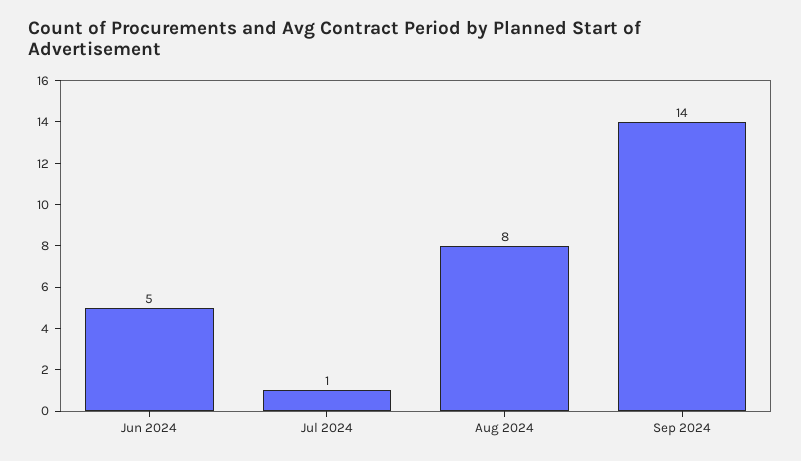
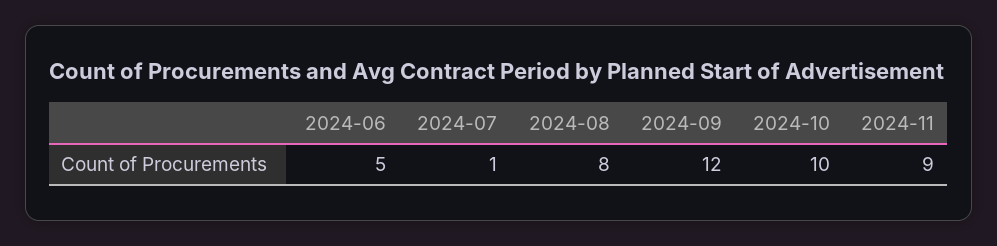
Sep 2024: 14 -> 12
2024-10: none -> 10
2024-11: none -> 9

